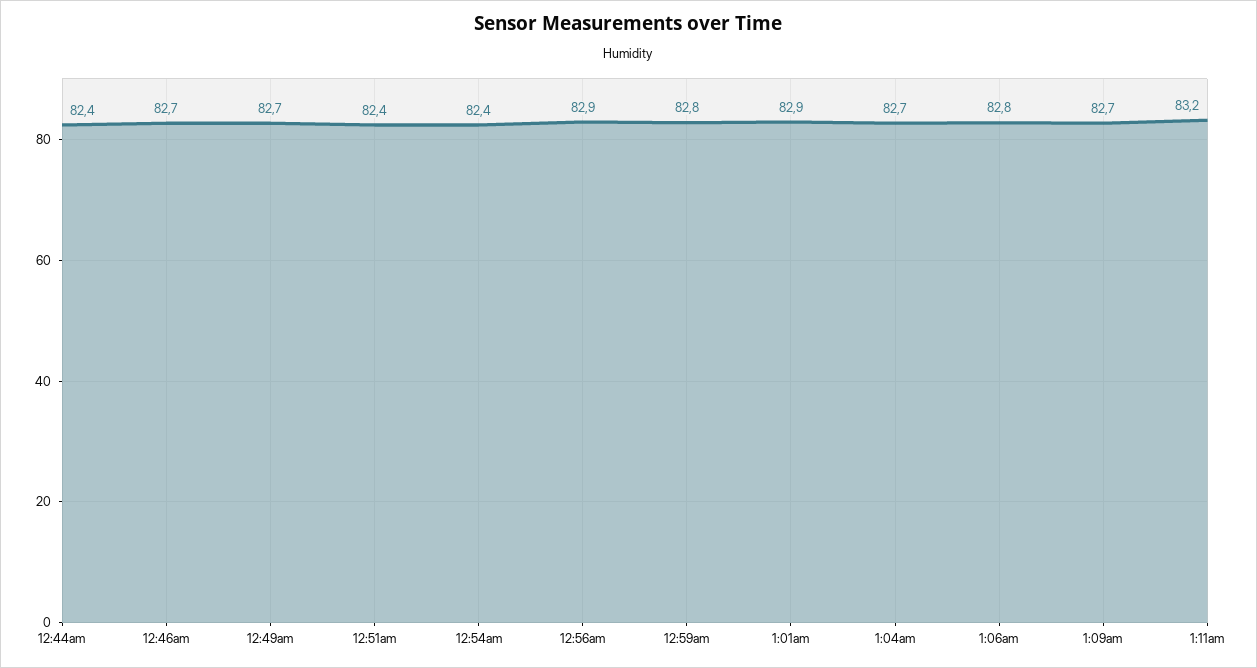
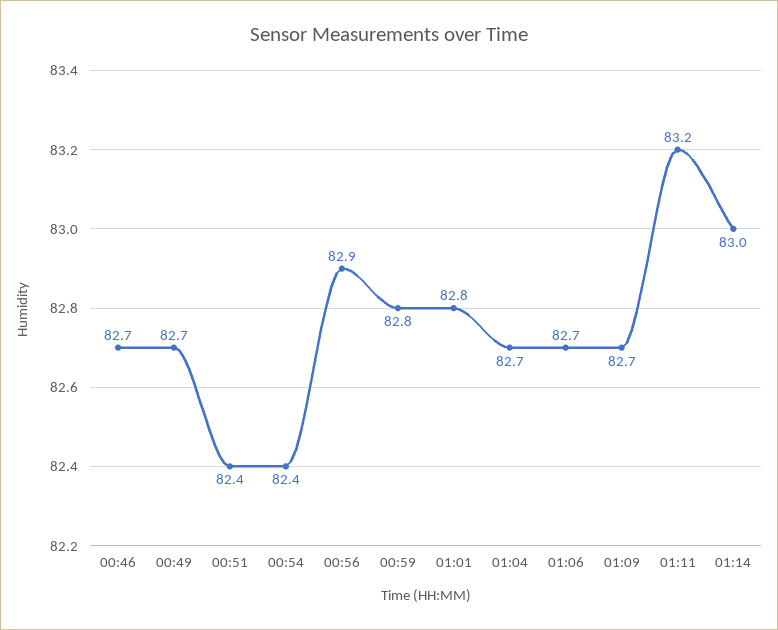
12:44am: 82.4 -> none
1:01am: 82.9 -> 82.8
1:06am: 82.8 -> 82.7
01:14: none -> 83

